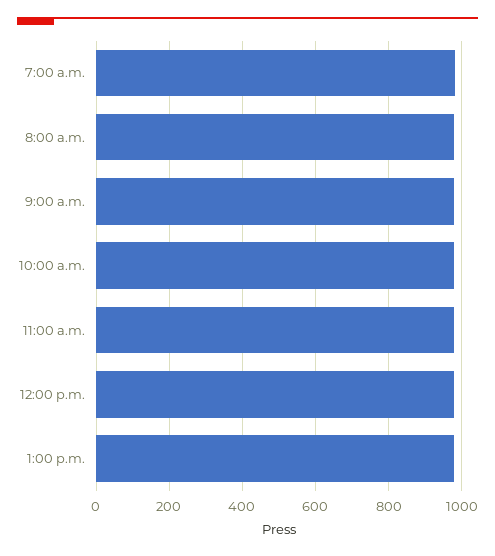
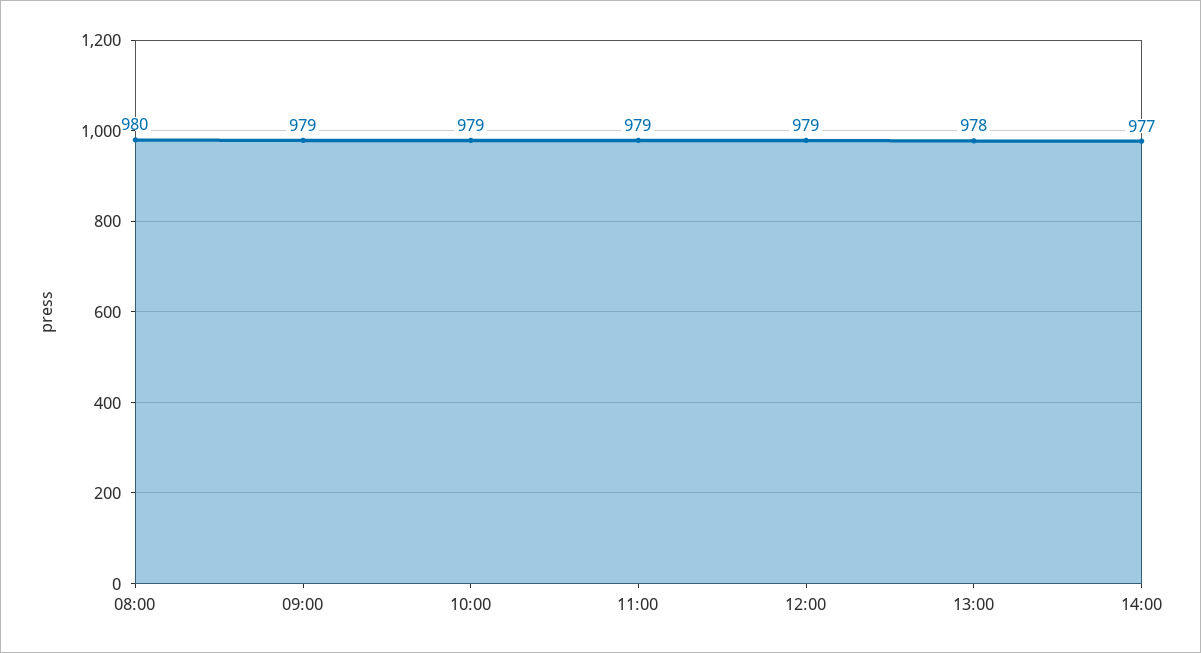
7:00 a.m.: 980 -> none
14:00: none -> 977

